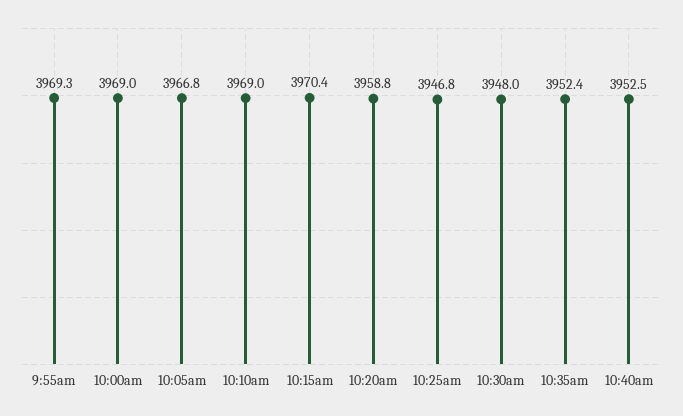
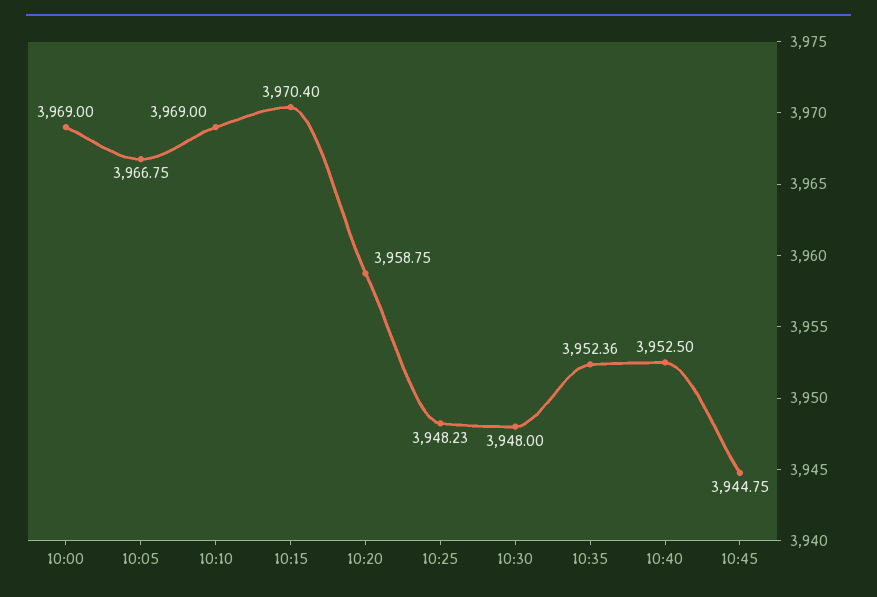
9:55am: 3969.3 -> none
10:25am: 3946.8 -> 3948.23
10:45: none -> 3944.75

